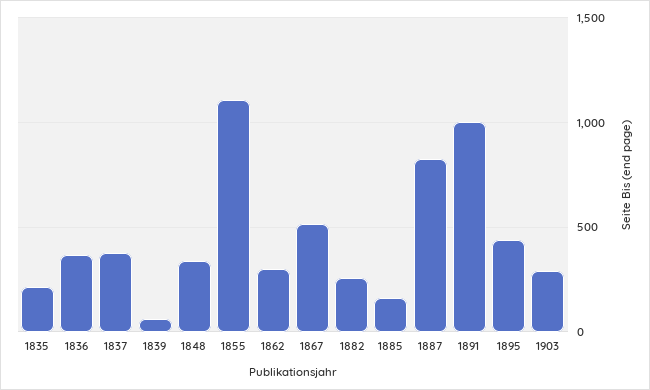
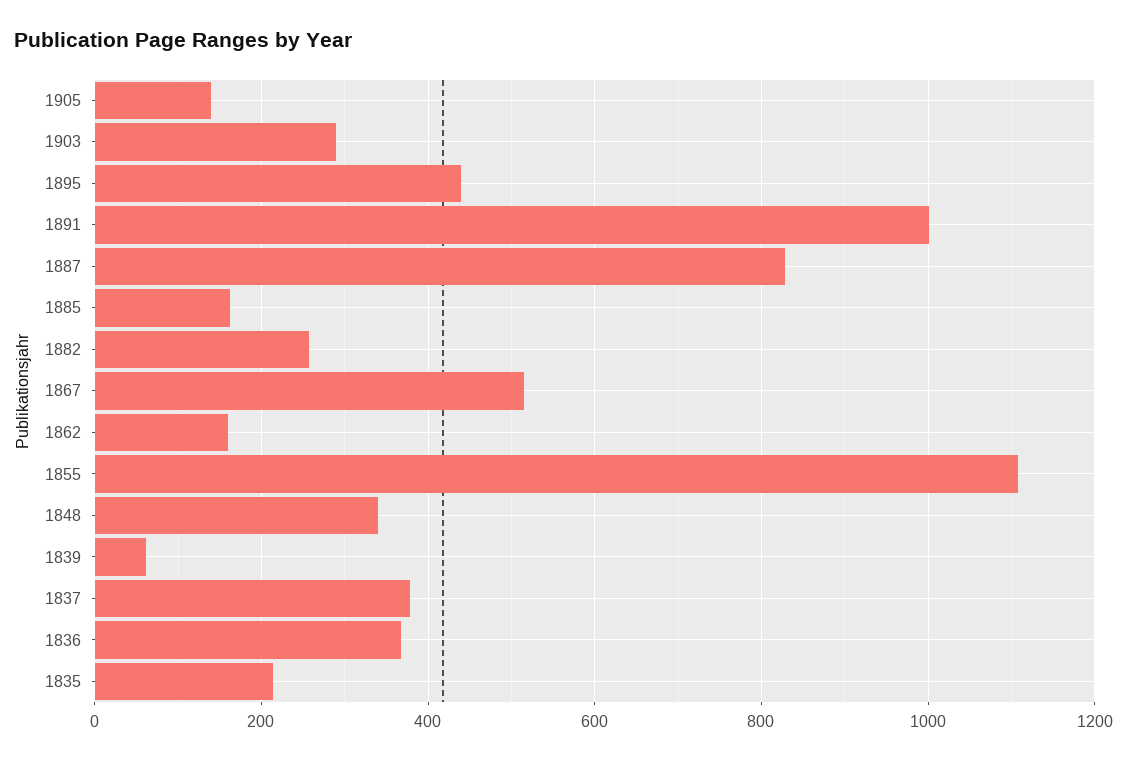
1862: 300 -> 160
1905: none -> 140

